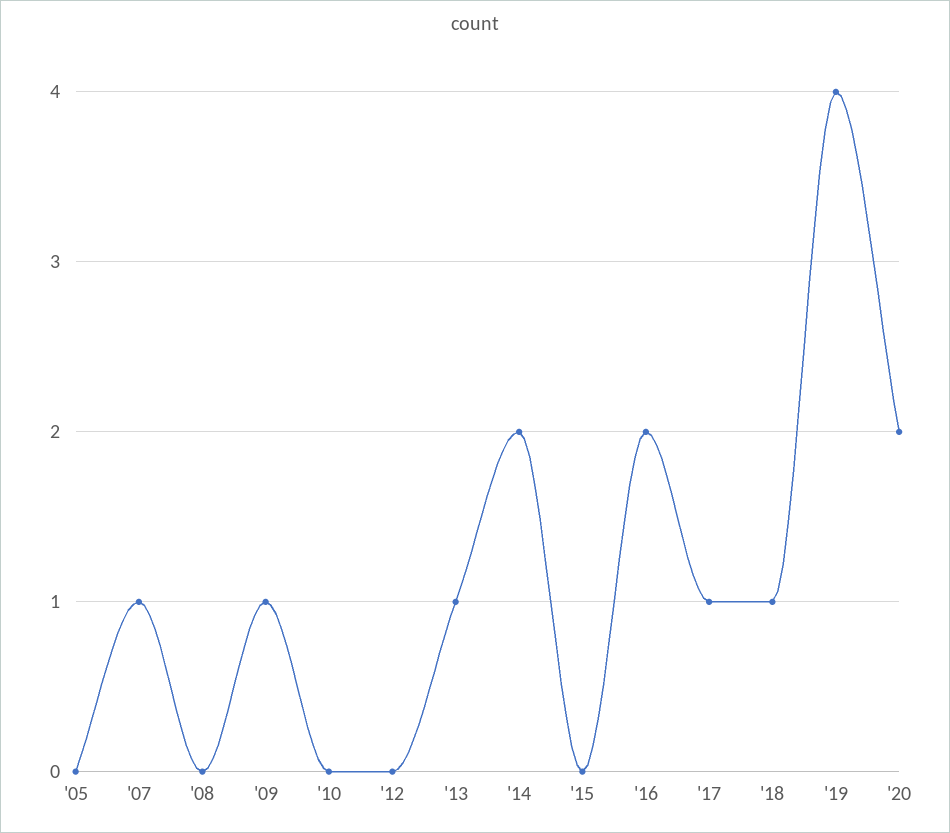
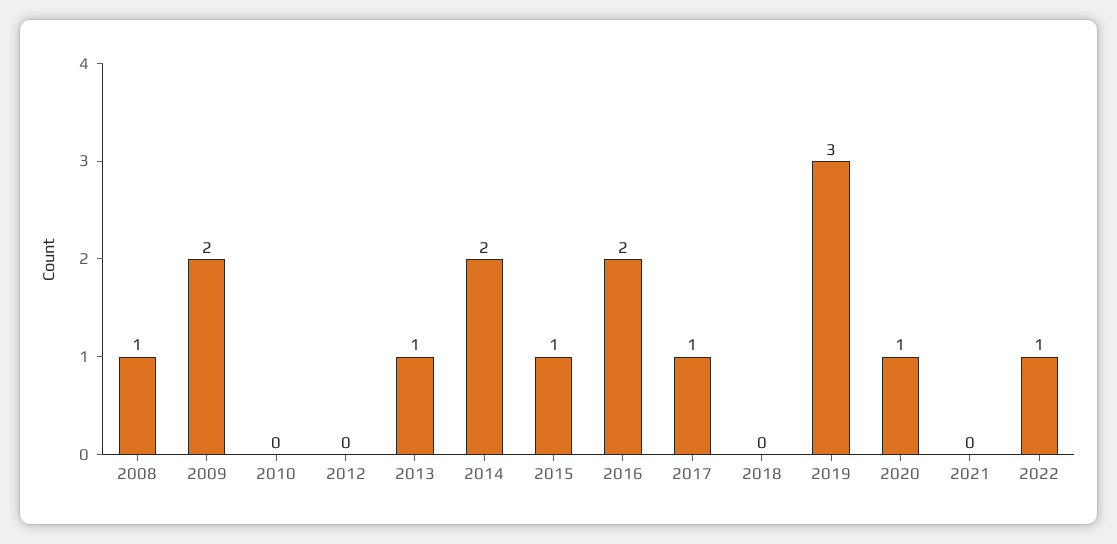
'05: 0 -> none
'07: 1 -> none
'08: 0 -> 1
'09: 1 -> 2
'15: 0 -> 1
'18: 1 -> 0
'19: 4 -> 3
'20: 2 -> 1
2021: none -> 0
2022: none -> 1

